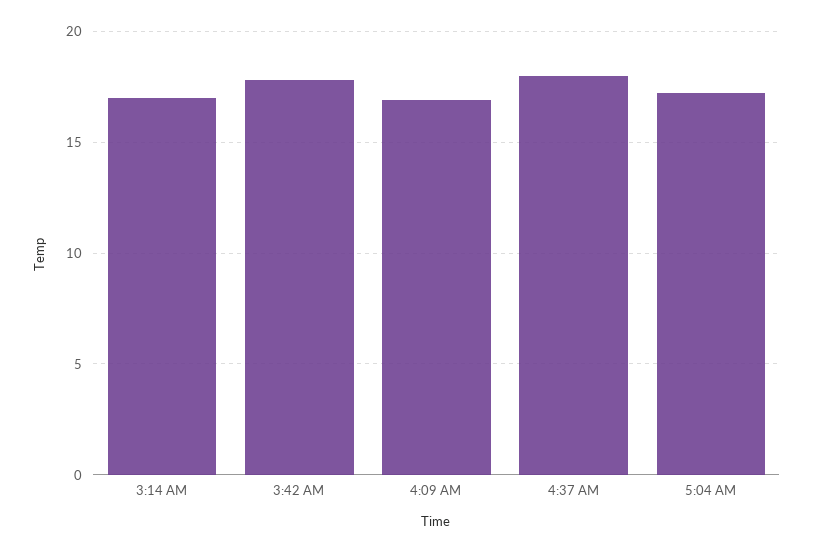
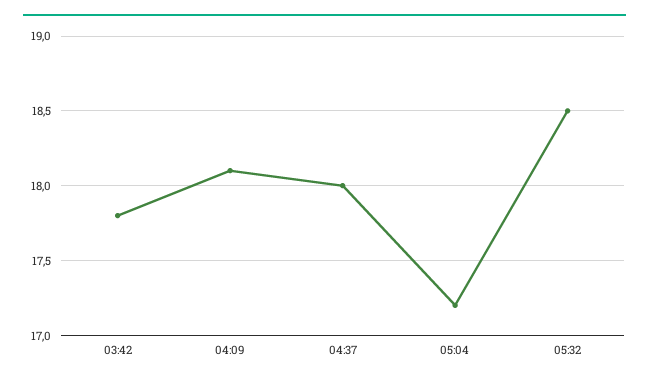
3:14 AM: 17 -> none
4:09 AM: 17 -> 18.1
05:32: none -> 18.5

